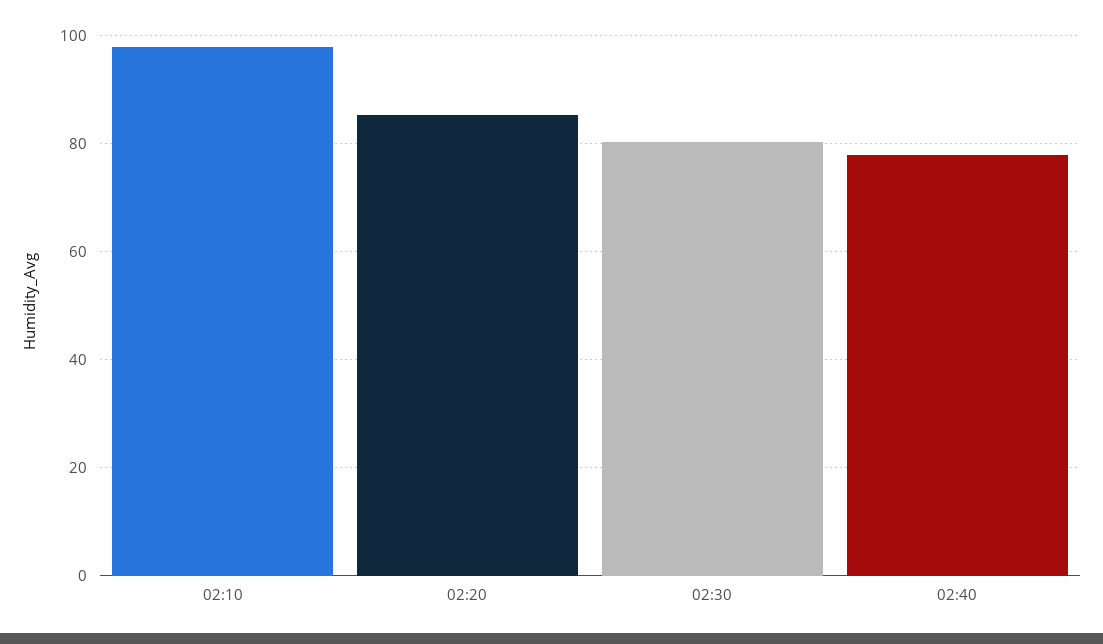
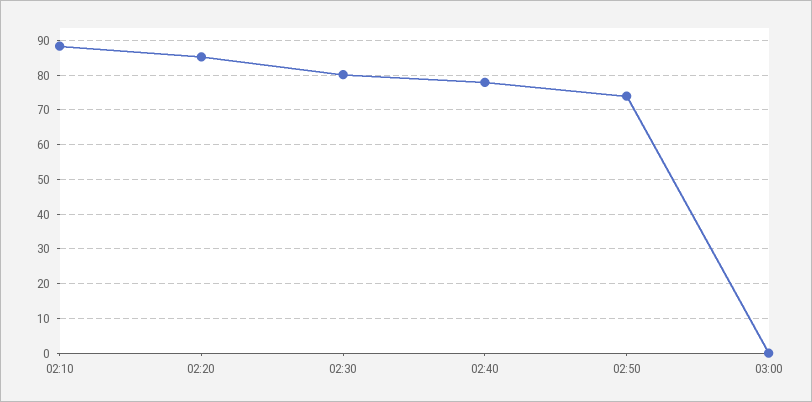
02:10: 98 -> 88
02:50: none -> 74
03:00: none -> 0

